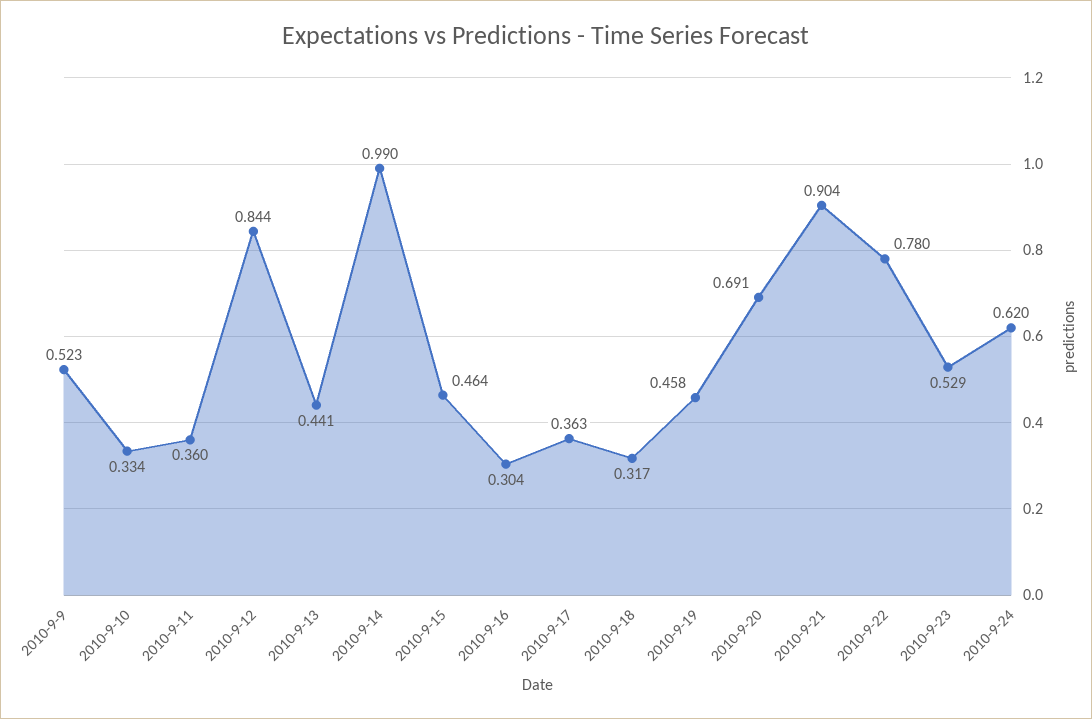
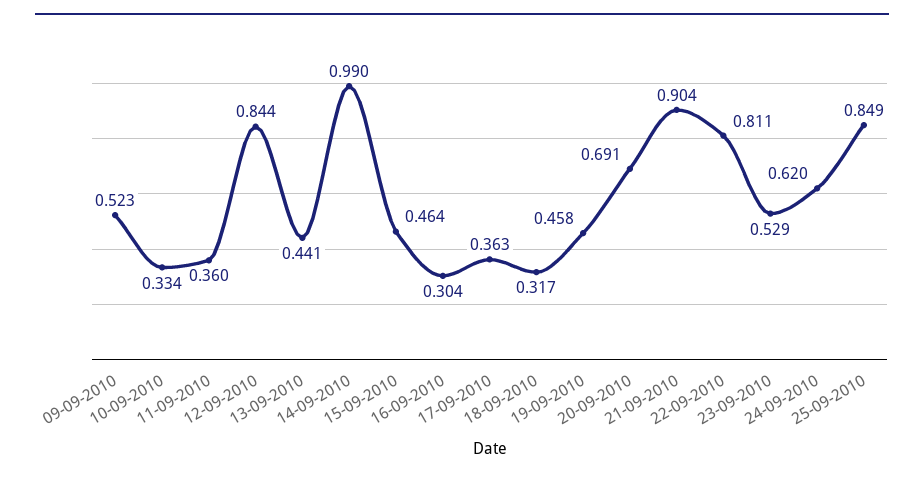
2010-9-22: 0.78 -> 0.811
25-09-2010: none -> 0.849

